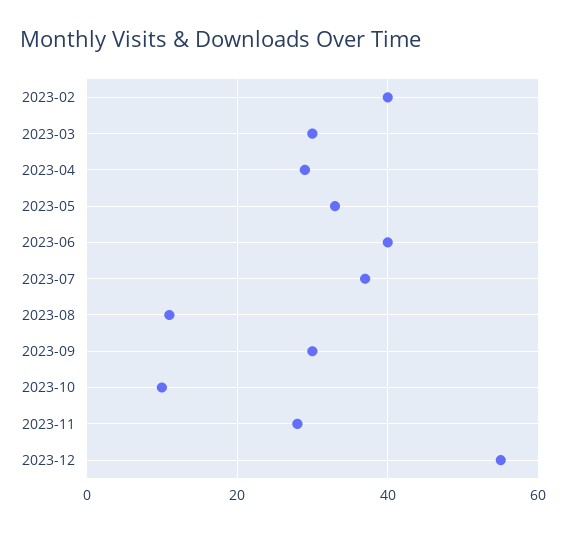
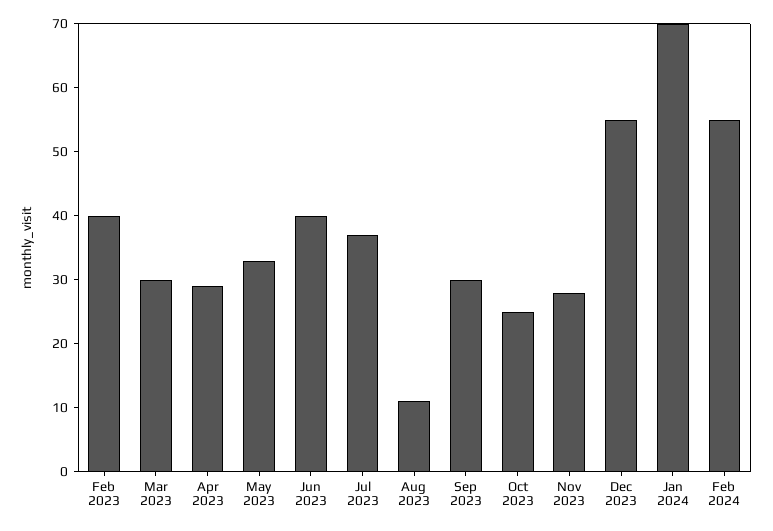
2023-10: 10 -> 25
Jan 2024: none -> 70
Feb 2024: none -> 55

